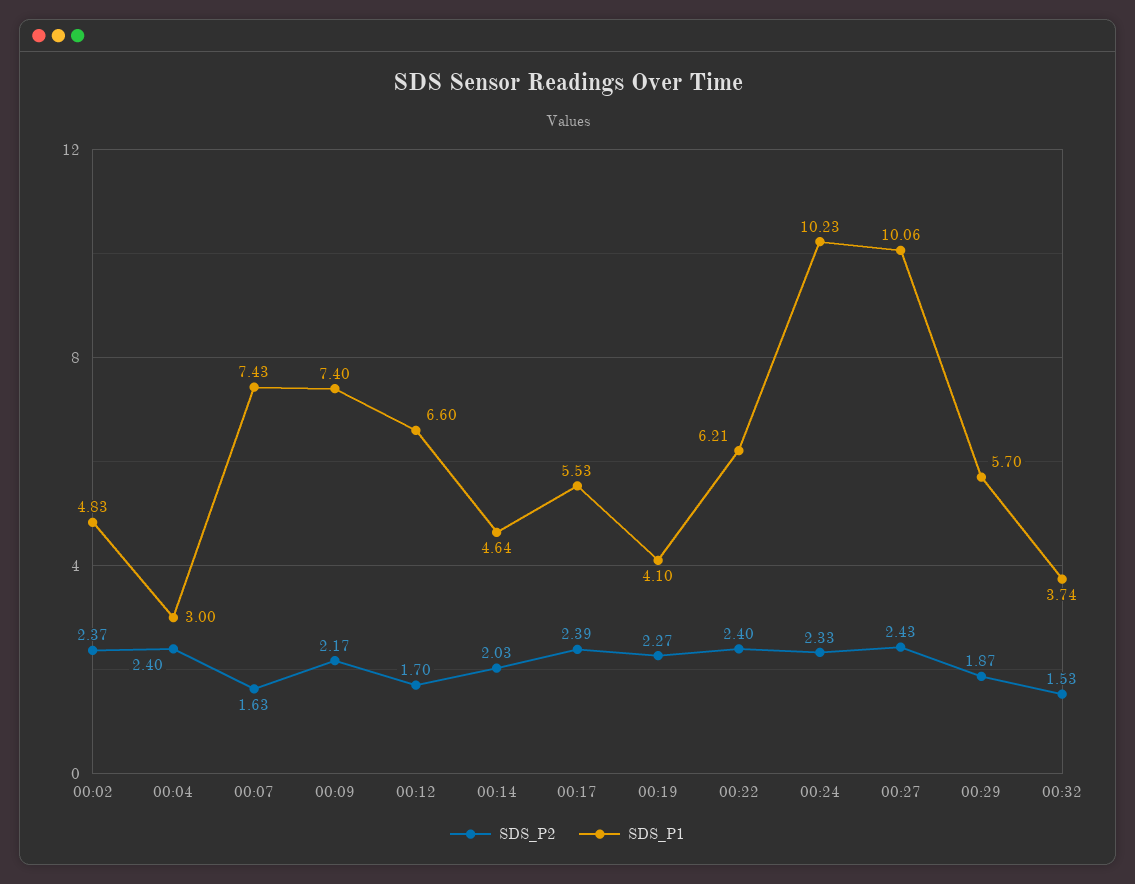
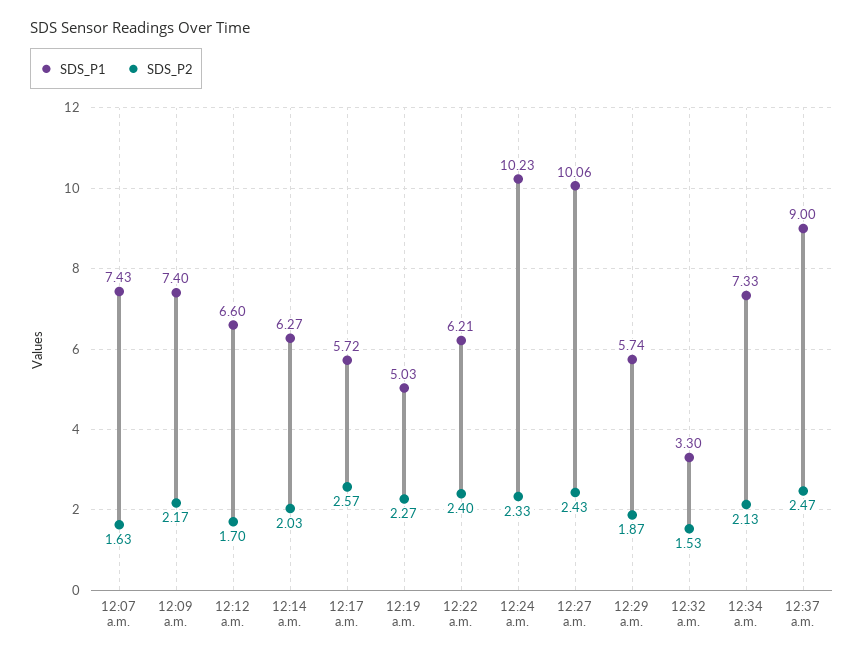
SDS_P2, 00:02: 2.37 -> none
SDS_P1, 00:02: 4.83 -> none
SDS_P2, 00:04: 2.4 -> none
SDS_P1, 00:04: 3 -> none
SDS_P1, 00:14: 4.64 -> 6.27
SDS_P2, 00:17: 2.39 -> 2.57
SDS_P1, 00:17: 5.53 -> 5.72
SDS_P1, 00:19: 4.1 -> 5.03
SDS_P1, 00:29: 5.7 -> 5.74
SDS_P1, 00:32: 3.74 -> 3.3
SDS_P1, 12:34 a.m.: none -> 7.33
SDS_P2, 12:34 a.m.: none -> 2.13
SDS_P1, 12:37 a.m.: none -> 9
SDS_P2, 12:37 a.m.: none -> 2.47

